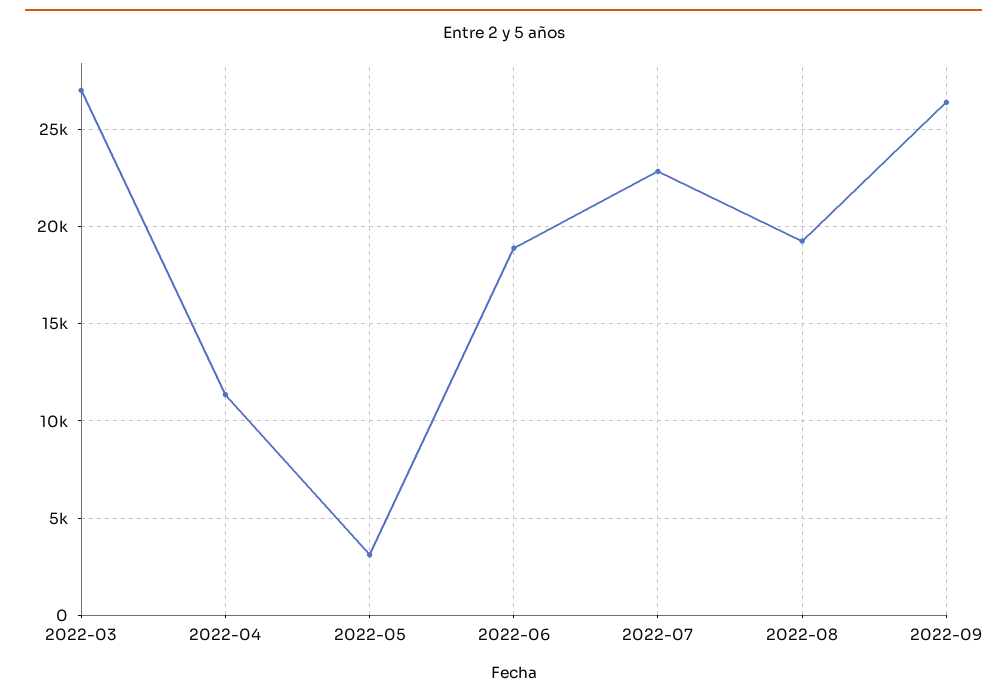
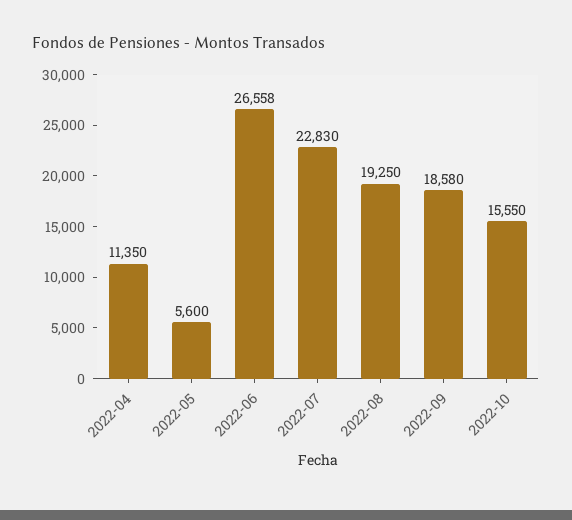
2022-03: 27000 -> none
2022-05: 3000 -> 5600
2022-06: 19000 -> 26558
2022-09: 26500 -> 18580
2022-10: none -> 15550

